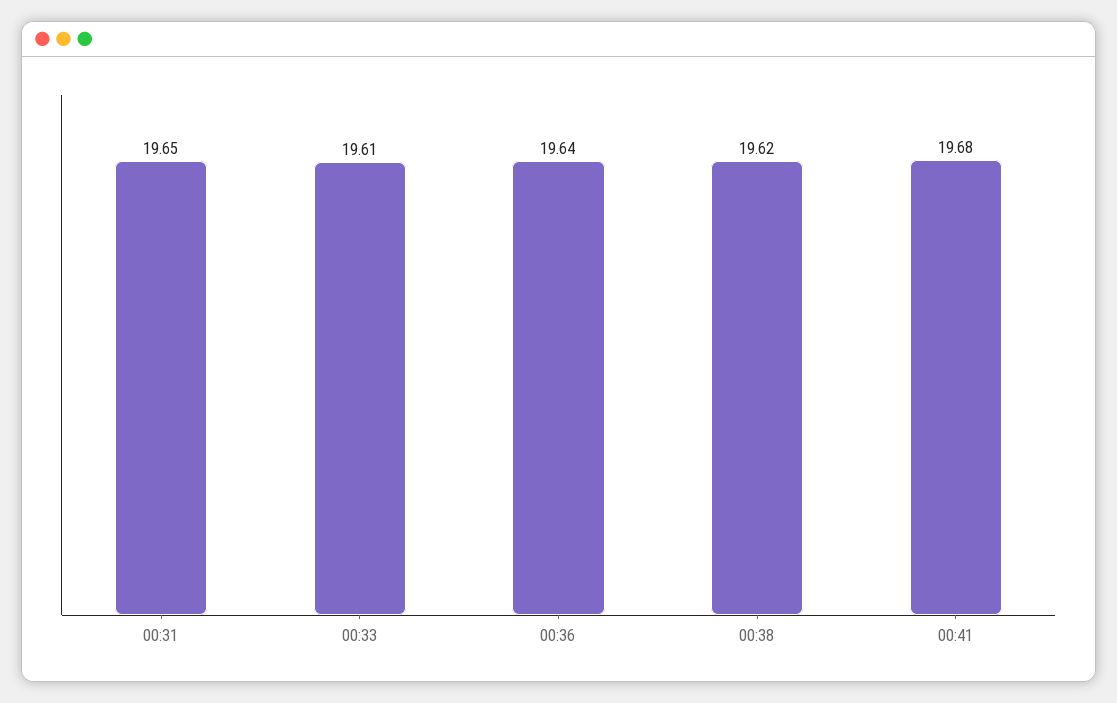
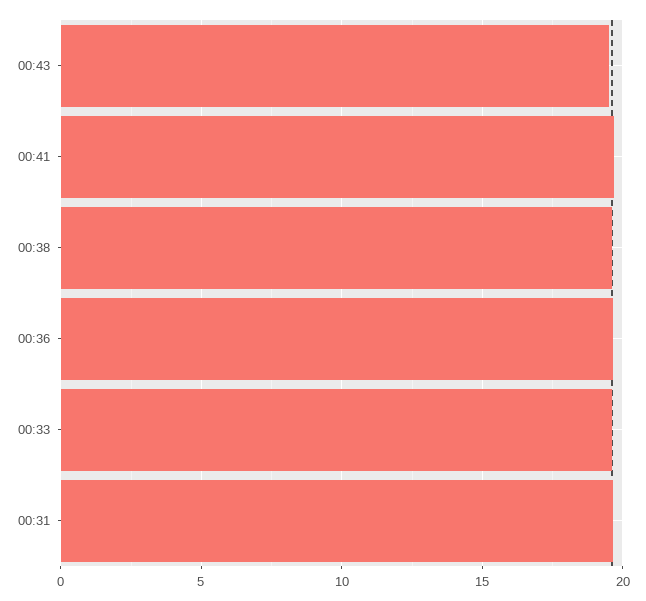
00:43: none -> 19.5

